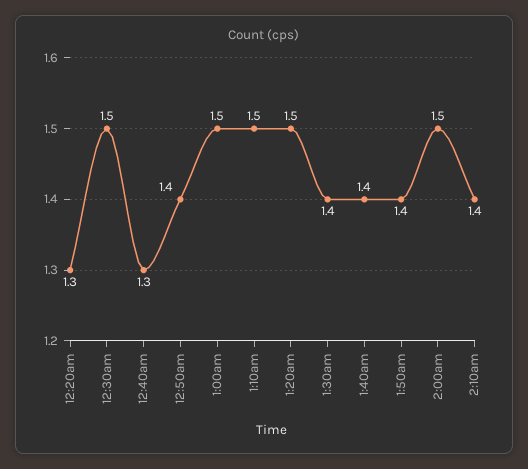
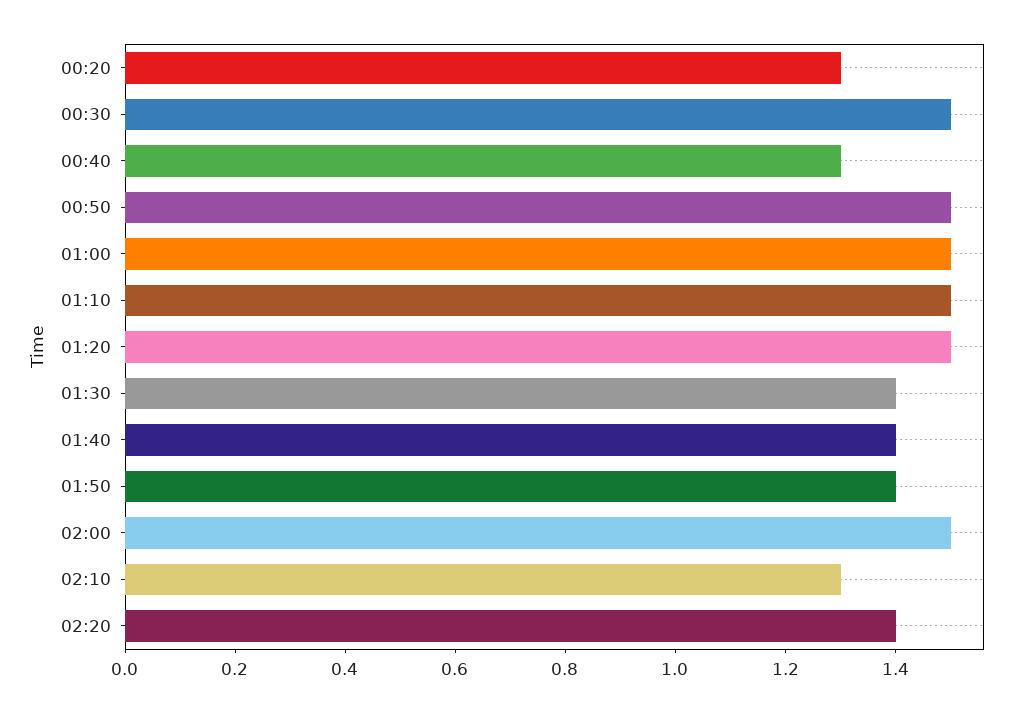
12:50am: 1.4 -> 1.5
2:10am: 1.4 -> 1.3
02:20: none -> 1.4

